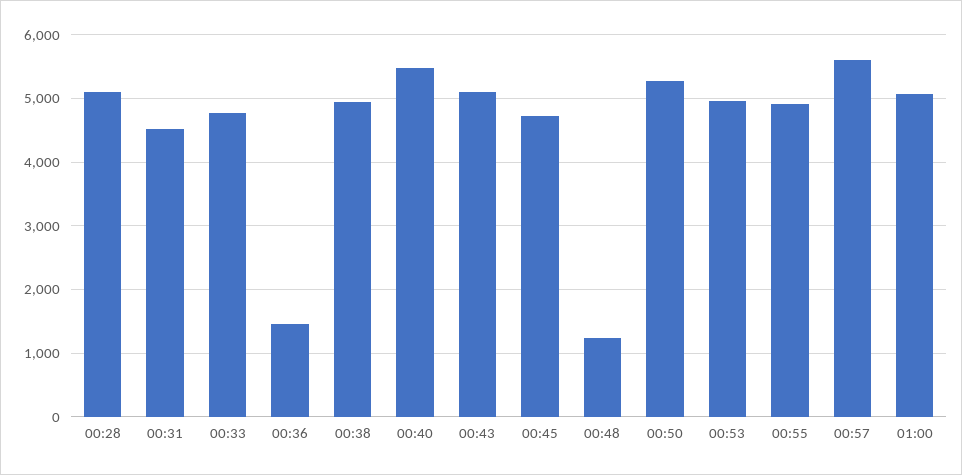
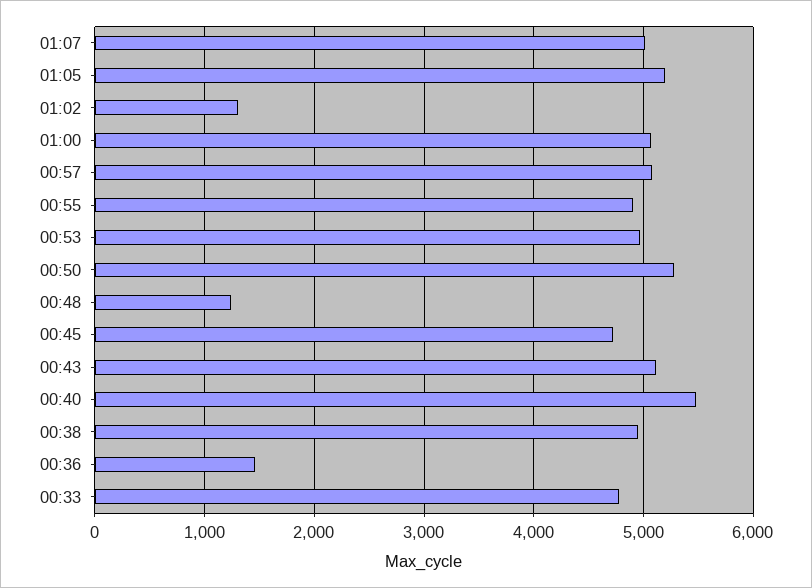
00:28: 5100 -> none
00:31: 4500 -> none
00:57: 5600 -> 5100
01:07: none -> 5000
01:05: none -> 5200
01:02: none -> 1300

